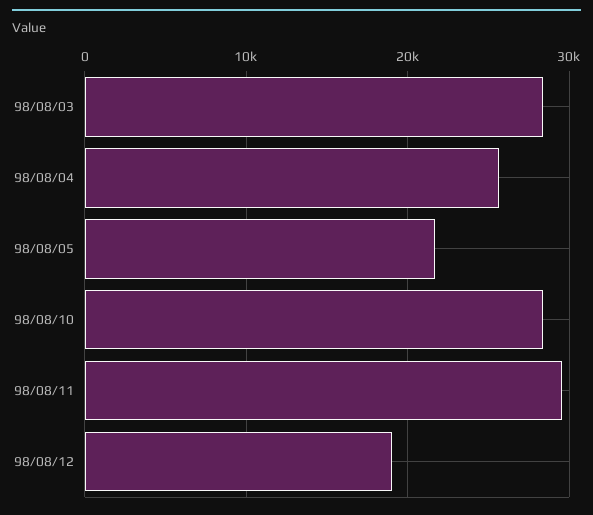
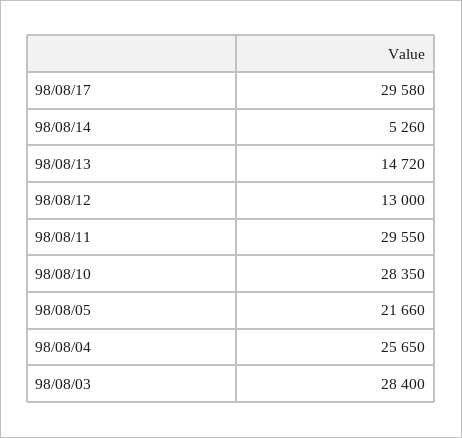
98/08/12: 19000 -> 13000
98/08/17: none -> 29580
98/08/14: none -> 5260
98/08/13: none -> 14720

